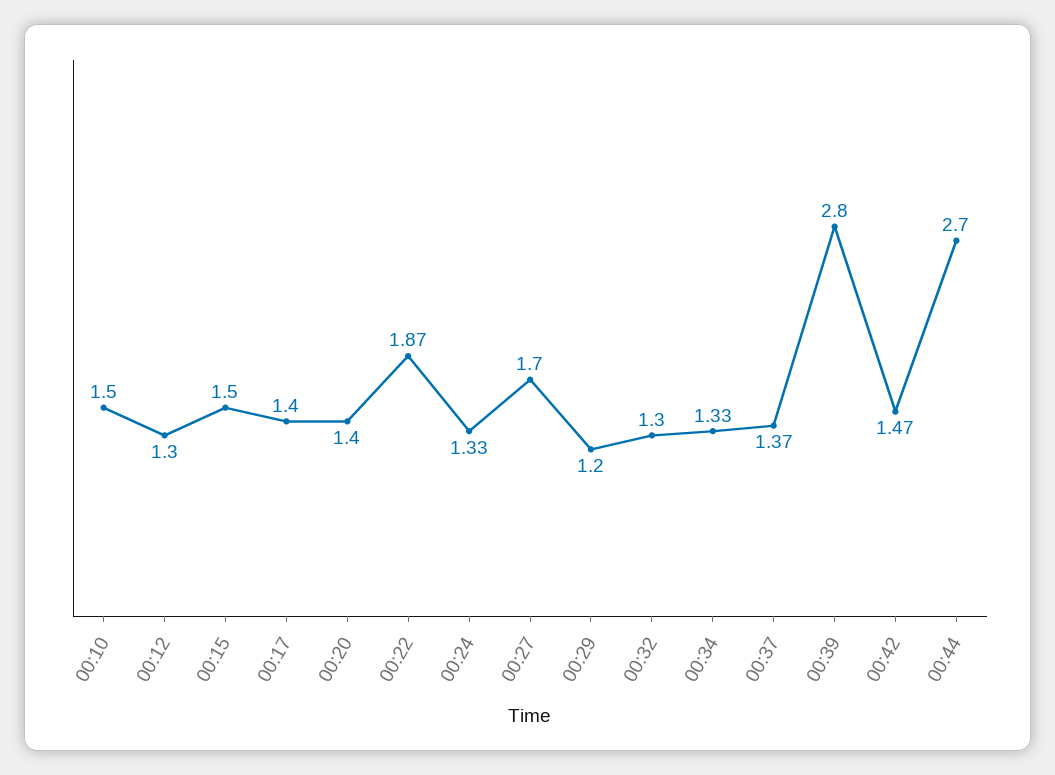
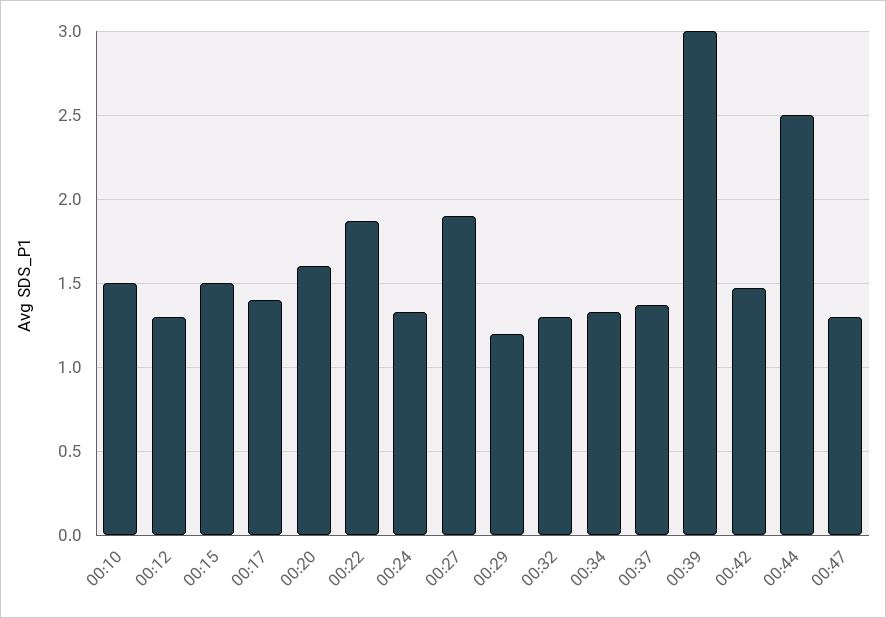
00:20: 1.4 -> 1.6
00:27: 1.7 -> 1.9
00:39: 2.8 -> 3
00:44: 2.7 -> 2.5
00:47: none -> 1.3

